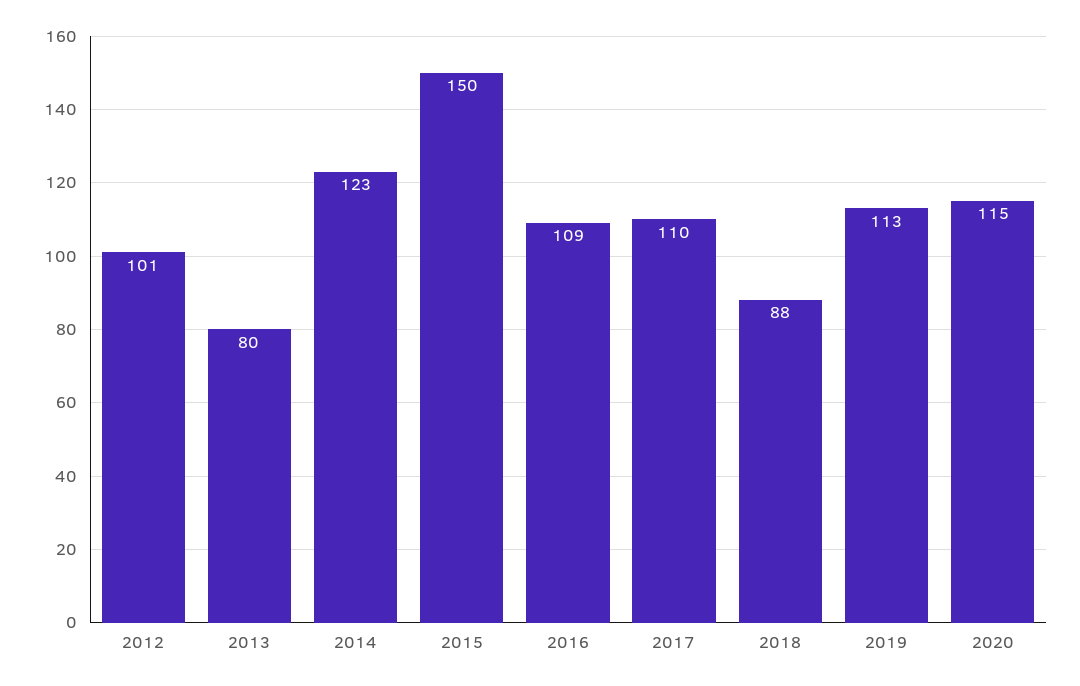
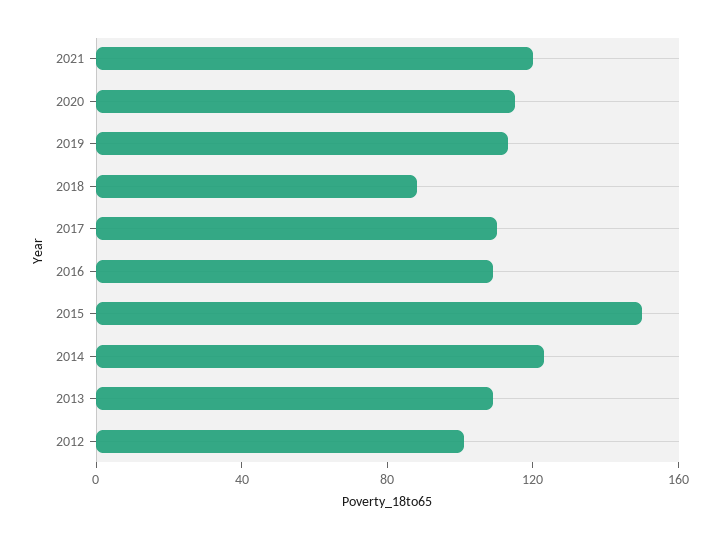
2013: 80 -> 110
2021: none -> 120

